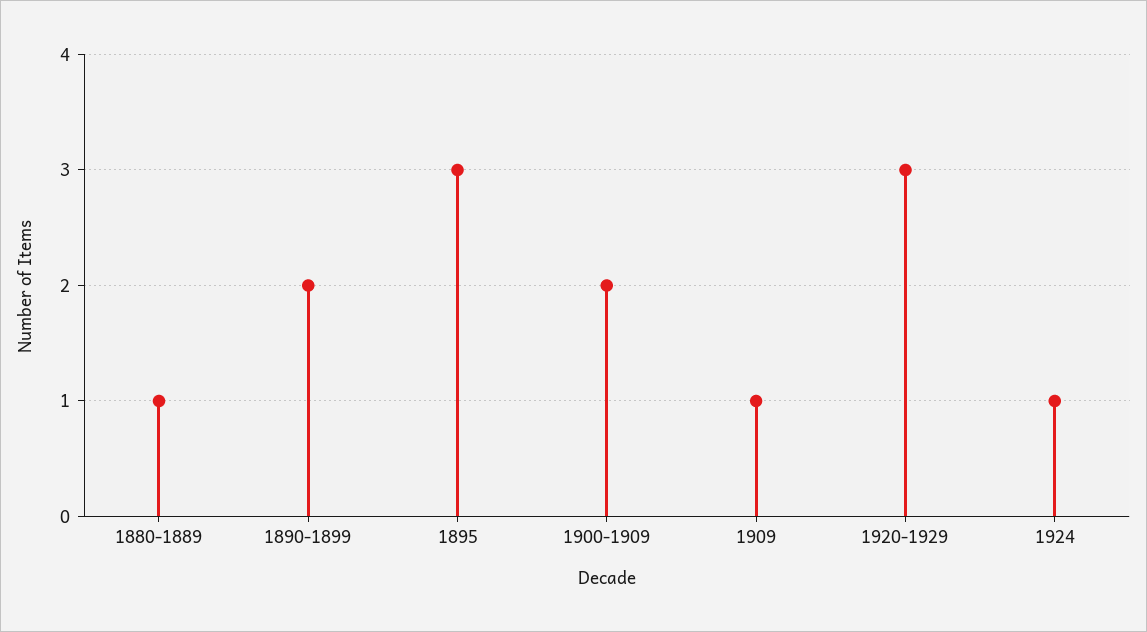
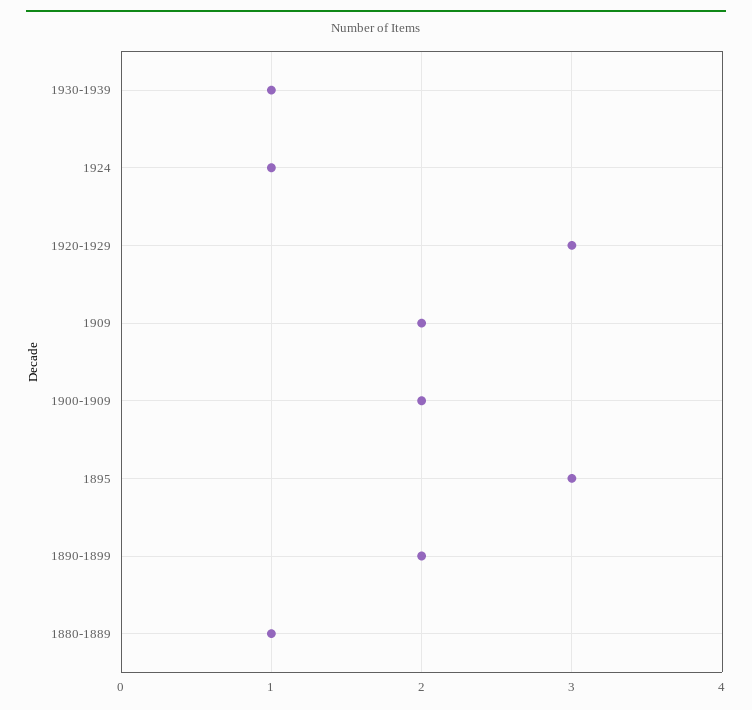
1909: 1 -> 2
1930-1939: none -> 1

